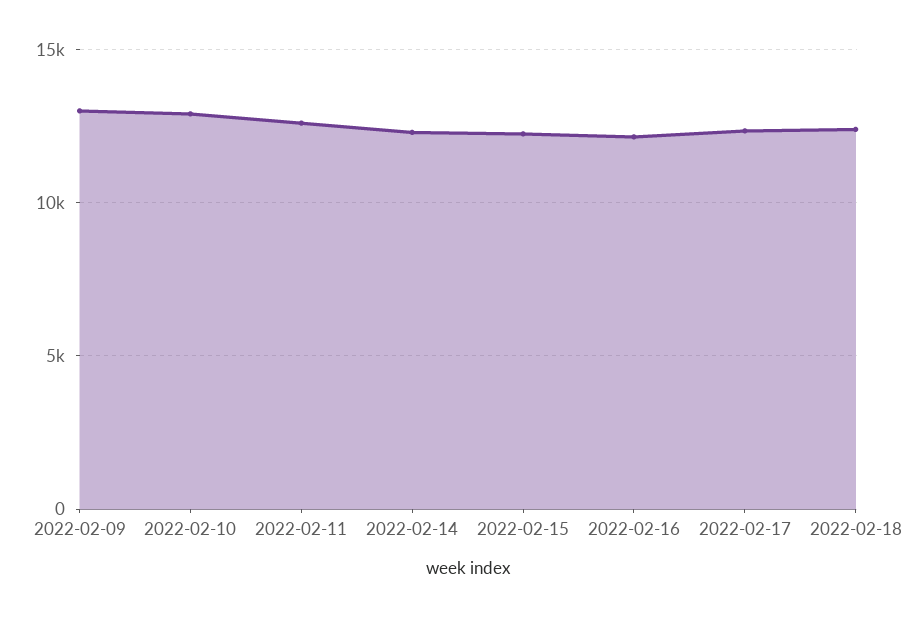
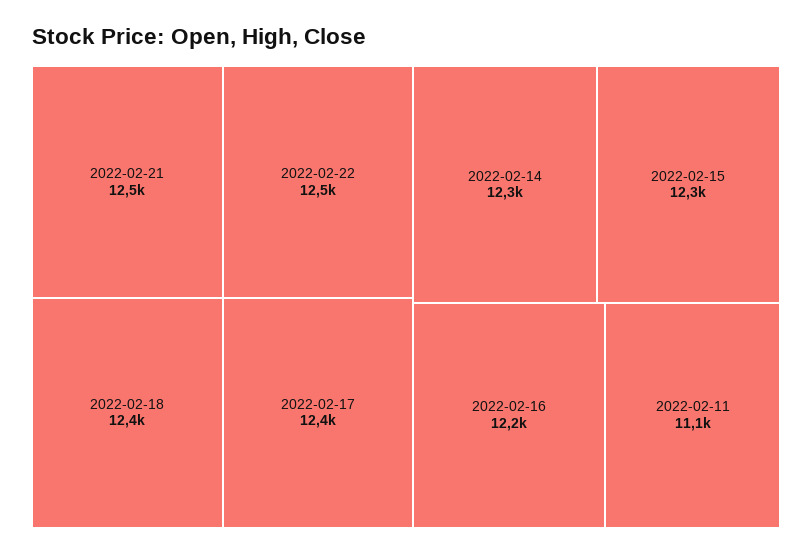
2022-02-09: 13000 -> none
2022-02-10: 13000 -> none
2022-02-11: 12500 -> 11100
2022-02-21: none -> 12500
2022-02-22: none -> 12500

